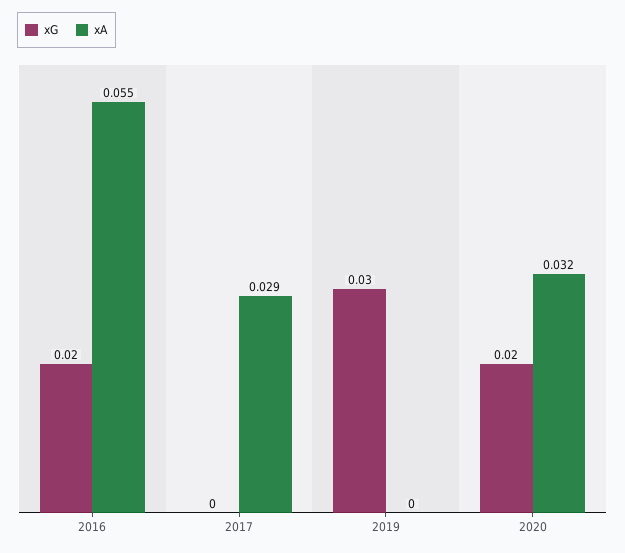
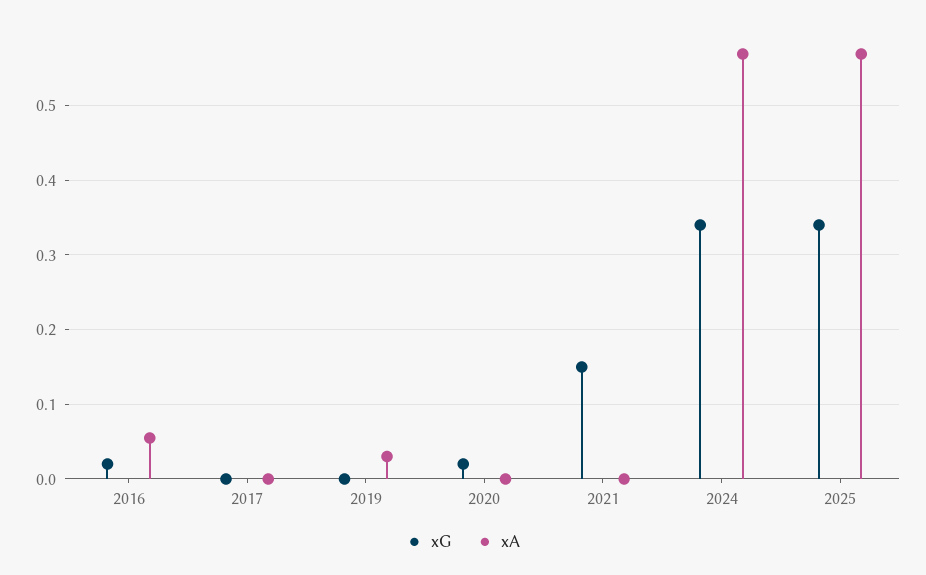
xA, 2017: 0.029 -> 0
xG, 2019: 0.03 -> 0
xA, 2019: 0 -> 0.03
xA, 2020: 0.032 -> 0
xG, 2021: none -> 0.15
xA, 2021: none -> 0
xG, 2024: none -> 0.34
xA, 2024: none -> 0.57
xG, 2025: none -> 0.34
xA, 2025: none -> 0.57

